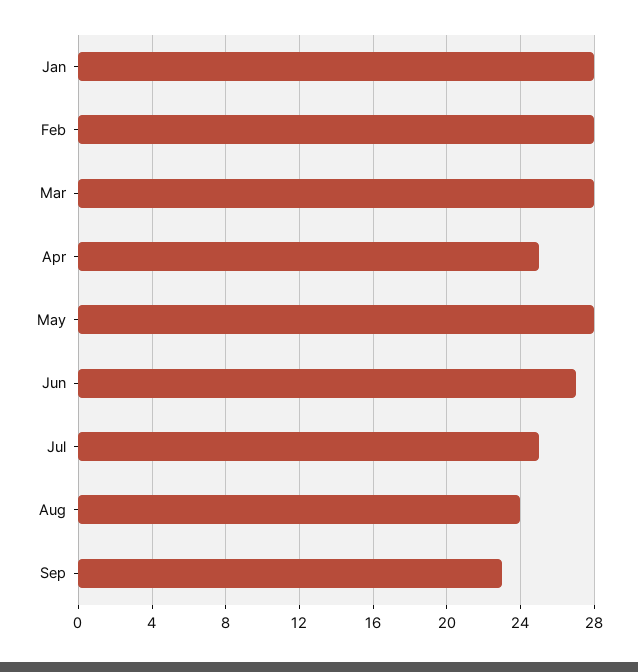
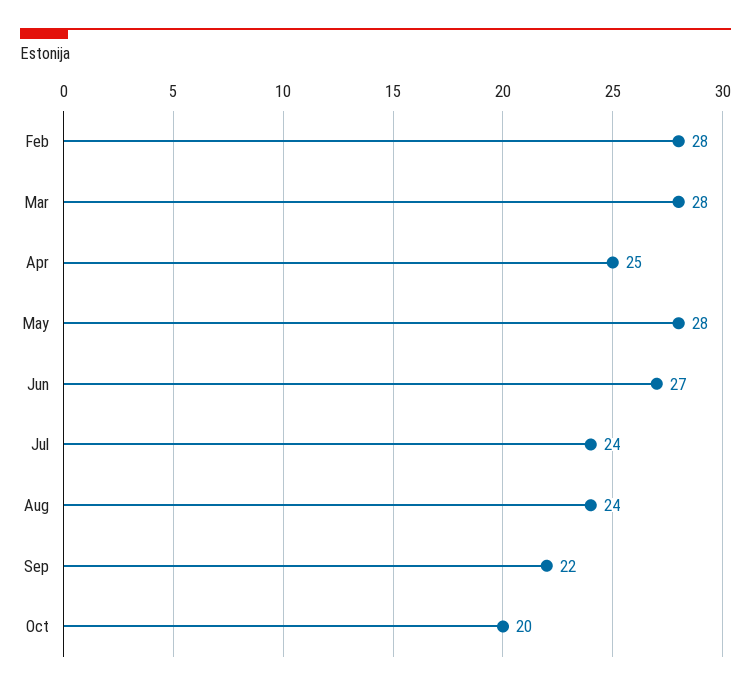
Jan: 28 -> none
Jul: 25 -> 24
Sep: 23 -> 22
Oct: none -> 20

